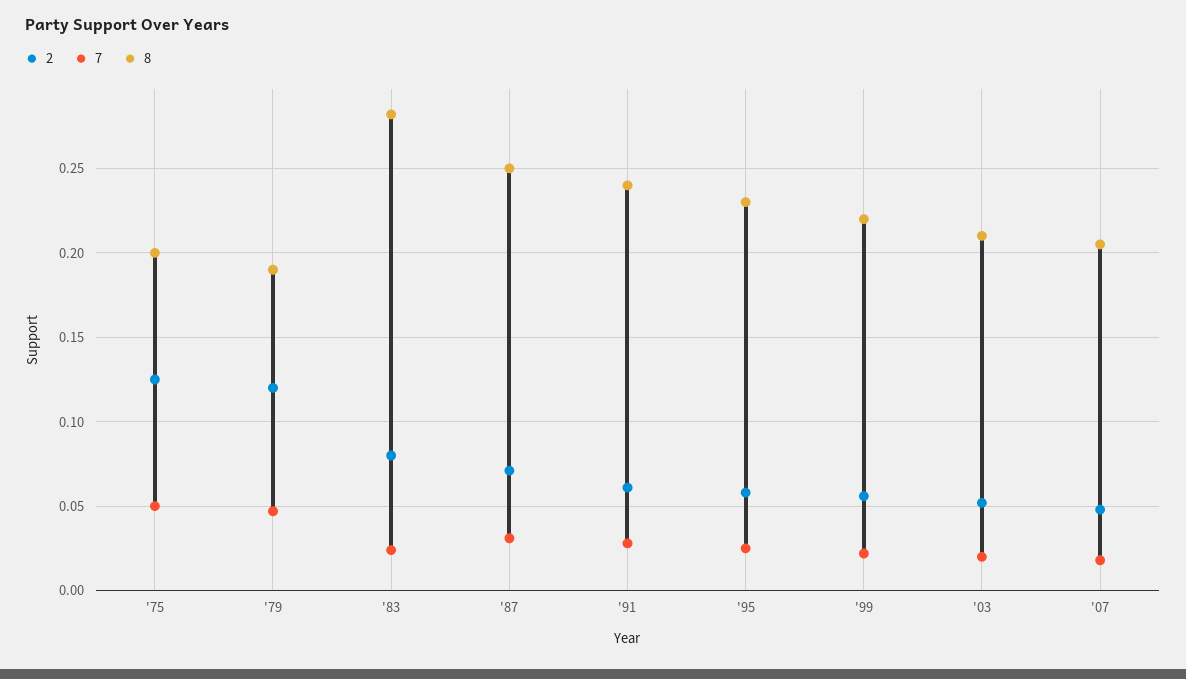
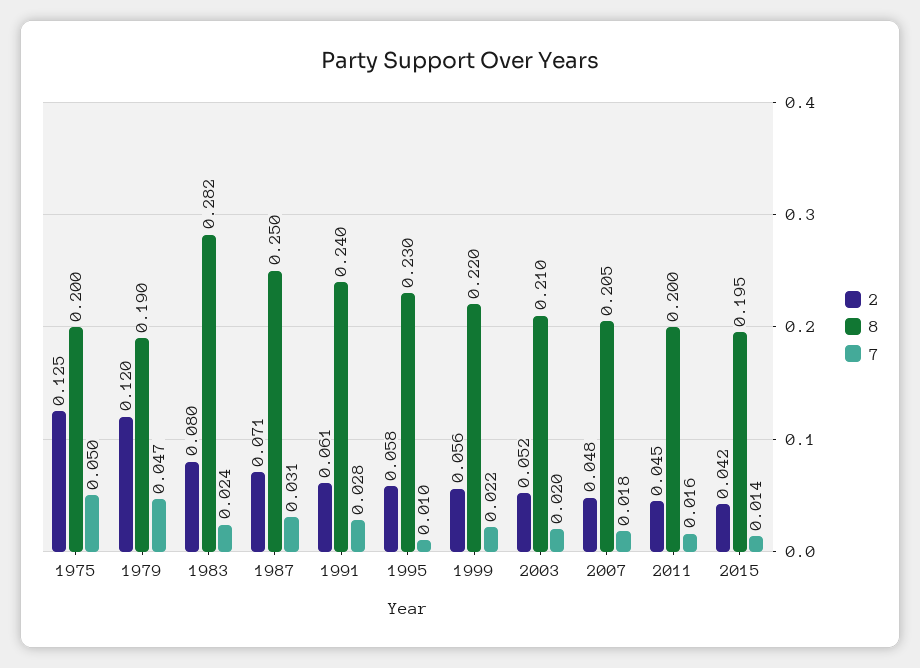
7, '95: 0.025 -> 0.01
2, 2011: none -> 0.045
8, 2011: none -> 0.2
7, 2011: none -> 0.016
2, 2015: none -> 0.042
8, 2015: none -> 0.195
7, 2015: none -> 0.014

